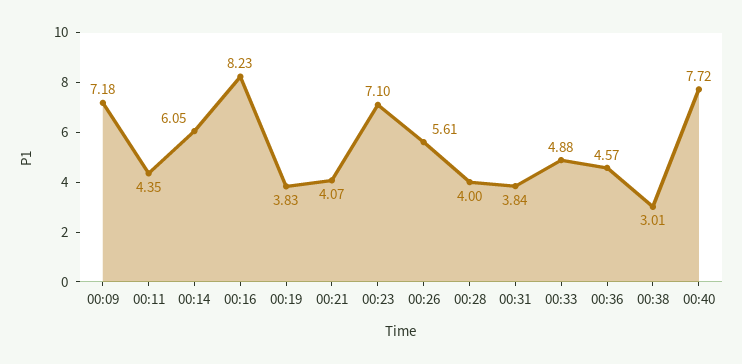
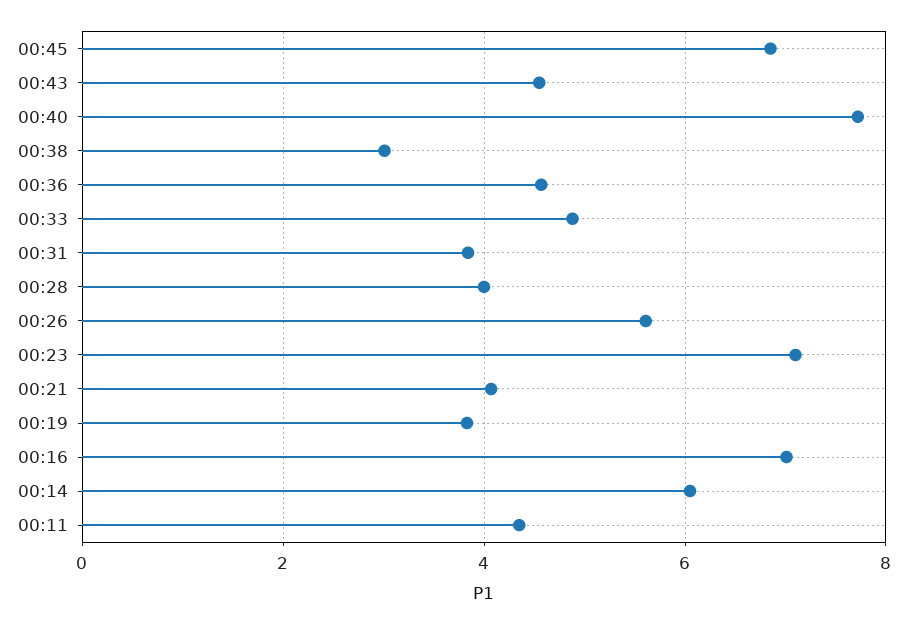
00:09: 7.18 -> none
00:16: 8.23 -> 7
00:45: none -> 6.8
00:43: none -> 4.6

